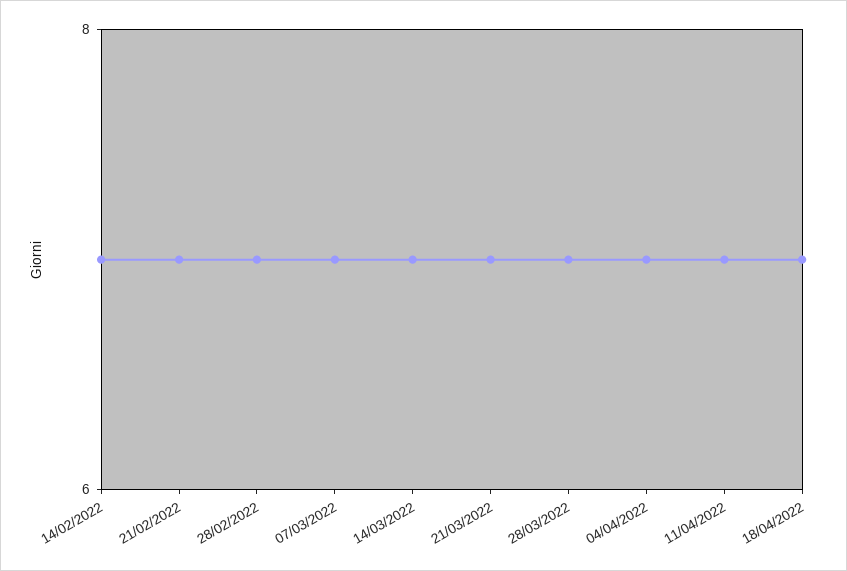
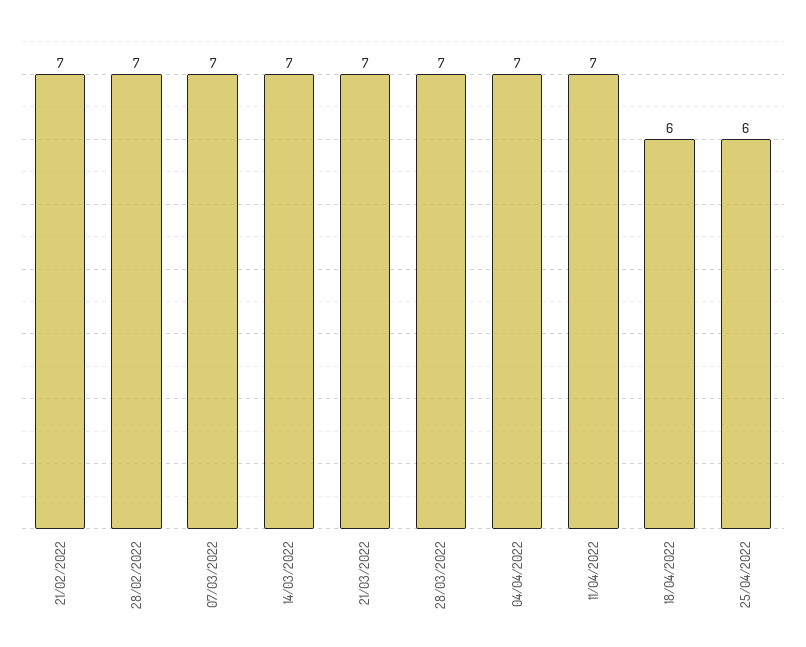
14/02/2022: 7 -> none
18/04/2022: 7 -> 6
25/04/2022: none -> 6

